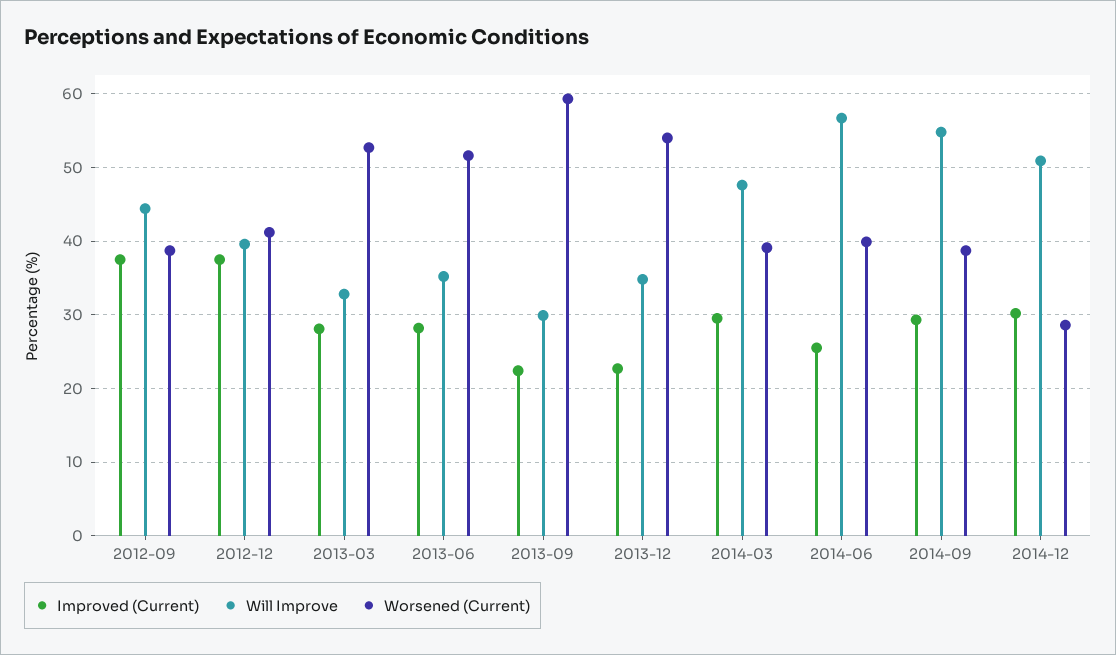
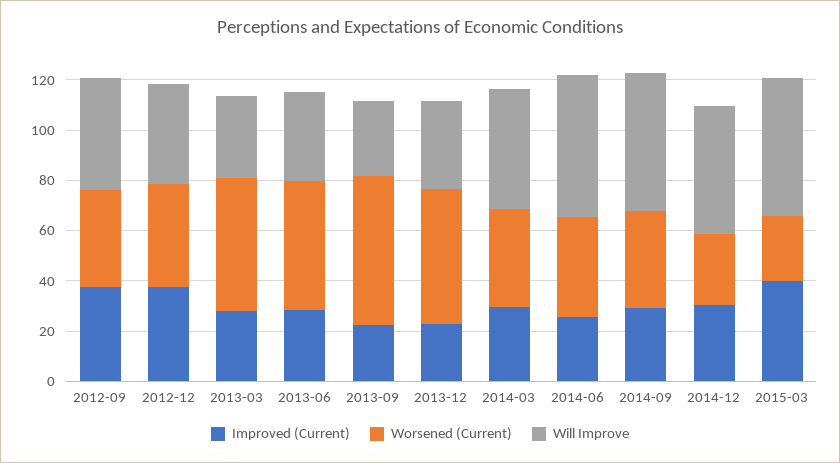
Improved (Current), 2015-03: none -> 40
Worsened (Current), 2015-03: none -> 25
Will Improve, 2015-03: none -> 55

